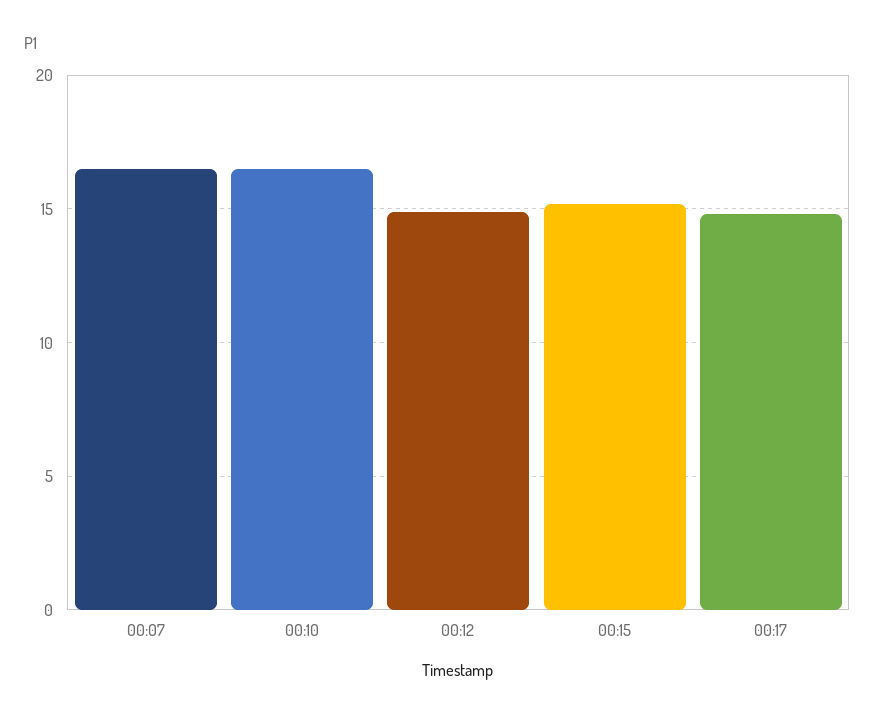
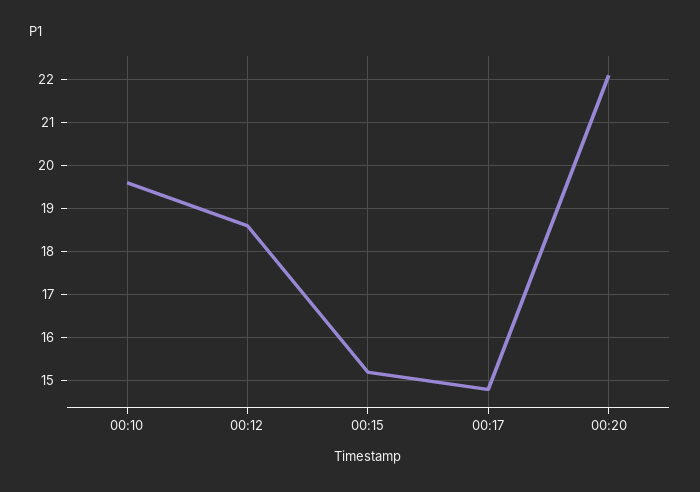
00:07: 16.5 -> none
00:10: 16.5 -> 19.5
00:12: 15 -> 18.5
00:20: none -> 22

